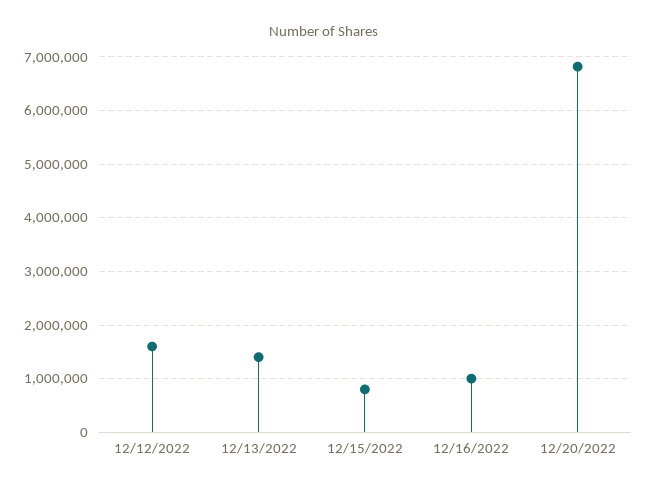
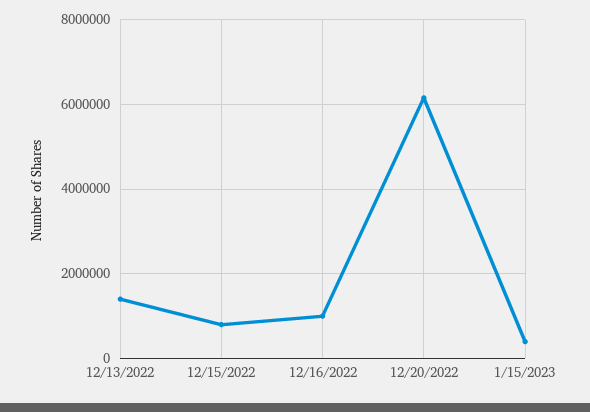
12/12/2022: 1600000 -> none
12/20/2022: 6800000 -> 6200000
1/15/2023: none -> 400000

